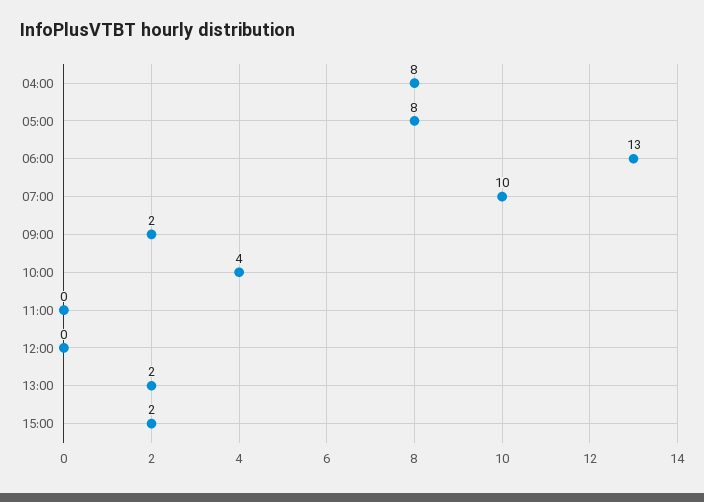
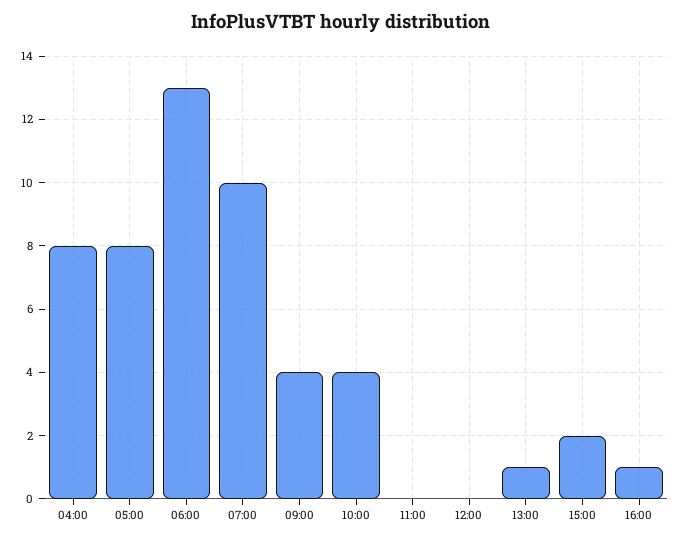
09:00: 2 -> 4
13:00: 2 -> 1
16:00: none -> 1

